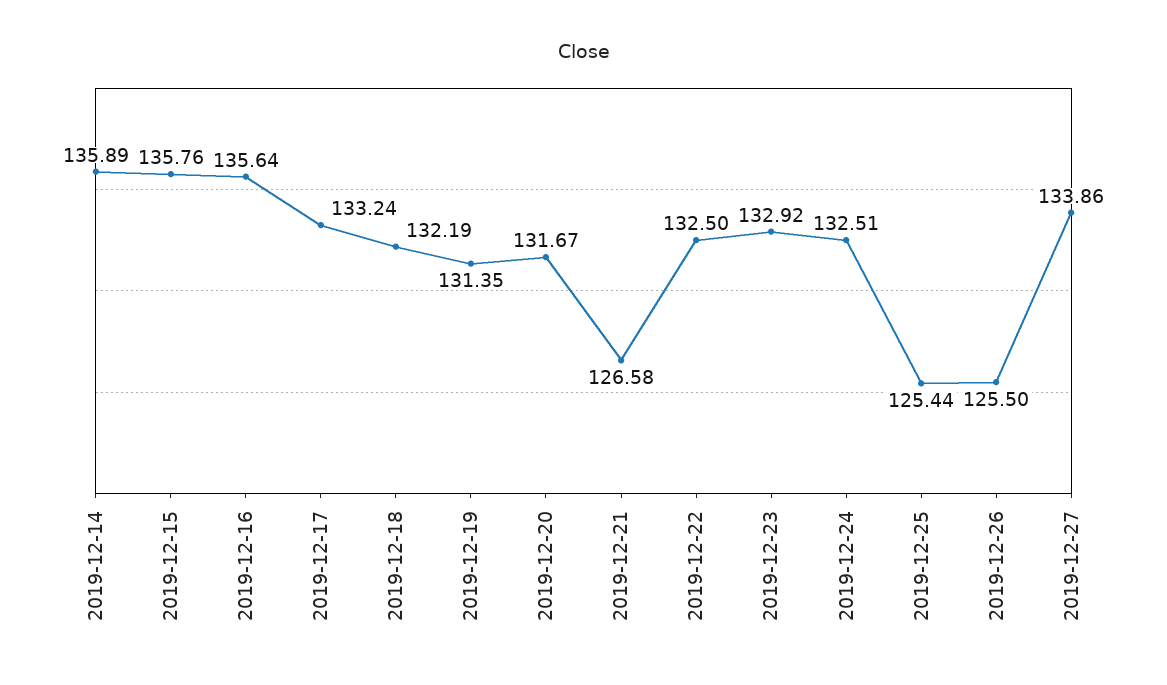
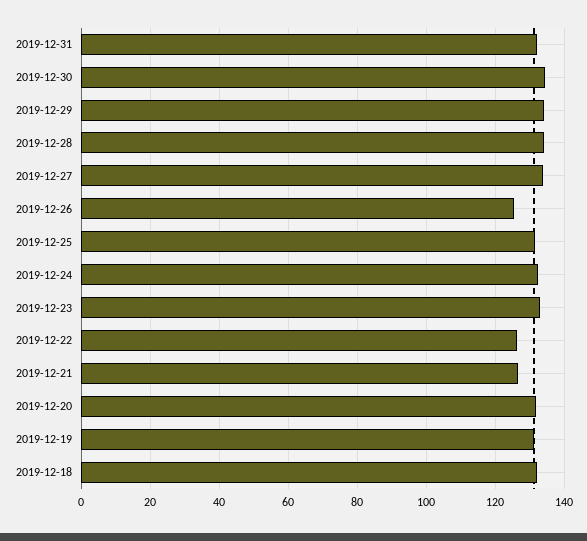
2019-12-14: 135.89 -> none
2019-12-15: 135.76 -> none
2019-12-16: 135.64 -> none
2019-12-17: 133.24 -> none
2019-12-22: 132.5 -> 126
2019-12-25: 125.44 -> 132
2019-12-31: none -> 132
2019-12-30: none -> 134
2019-12-29: none -> 134
2019-12-28: none -> 134

